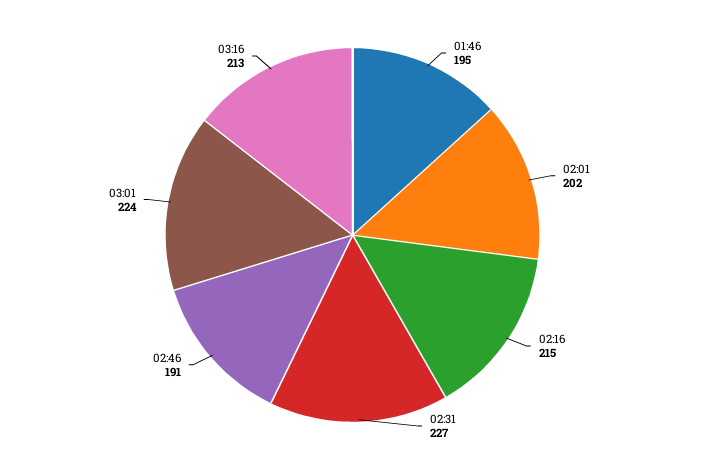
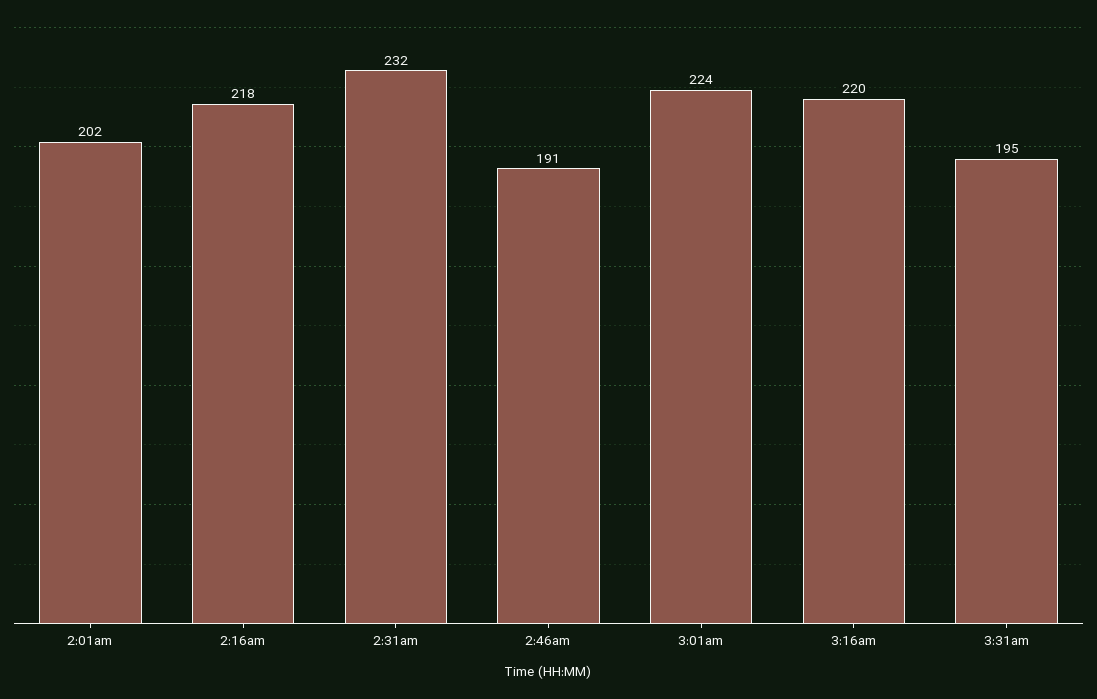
01:46: 195 -> none
02:16: 215 -> 218
02:31: 227 -> 232
03:16: 213 -> 220
3:31am: none -> 195

